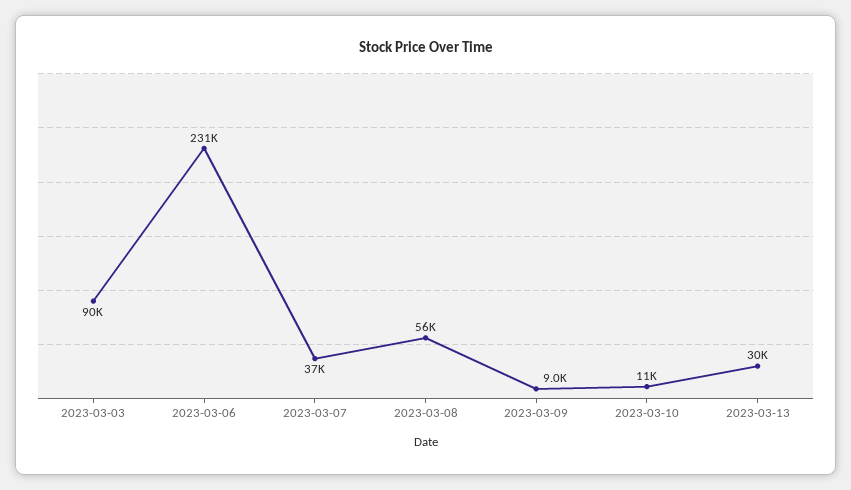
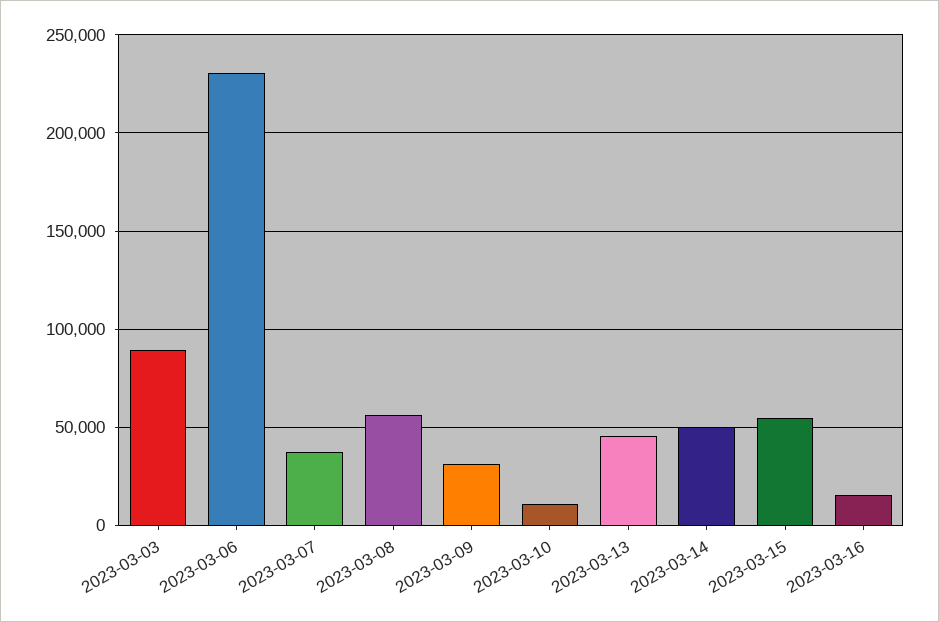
2023-03-09: 9000 -> 30000
2023-03-13: 30000 -> 45000
2023-03-14: none -> 50000
2023-03-15: none -> 55000
2023-03-16: none -> 15000

